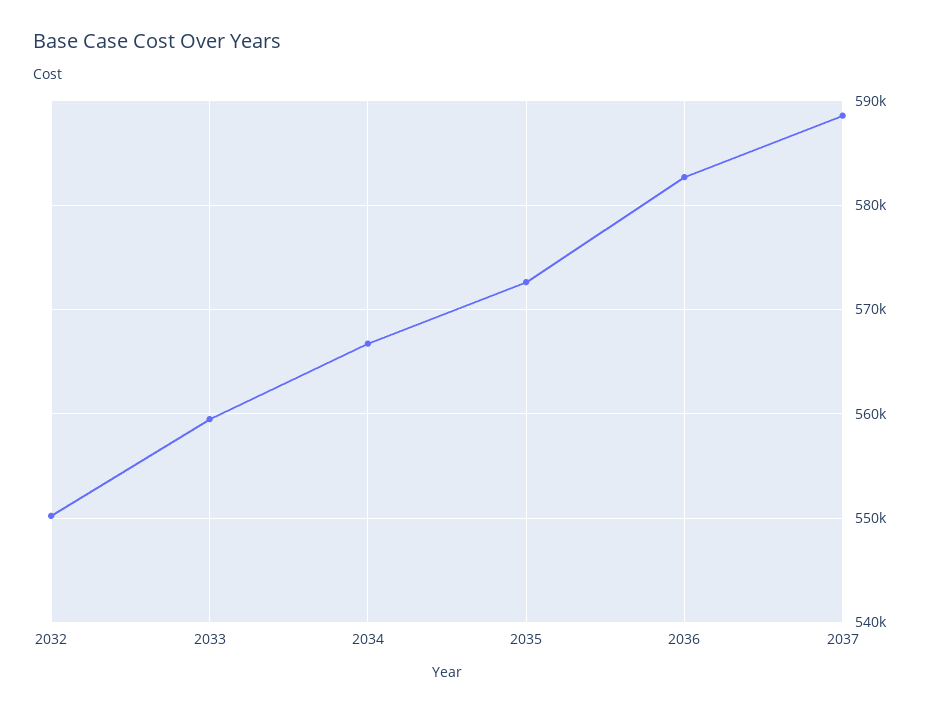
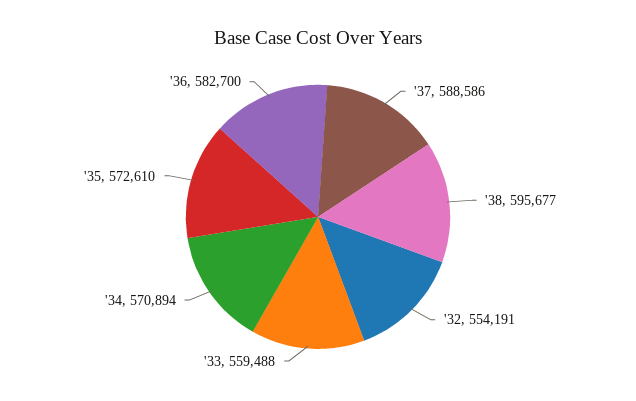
2032: 550000 -> 554191
2034: 567000 -> 570894
'38: none -> 595677

